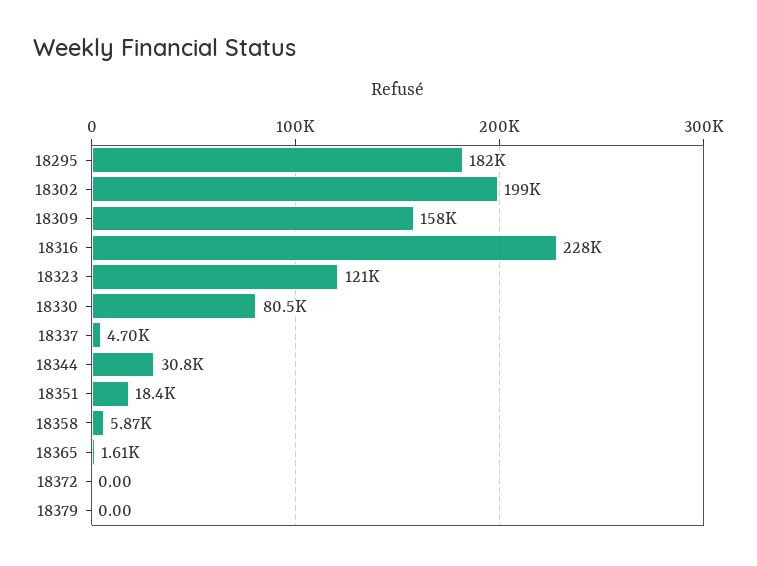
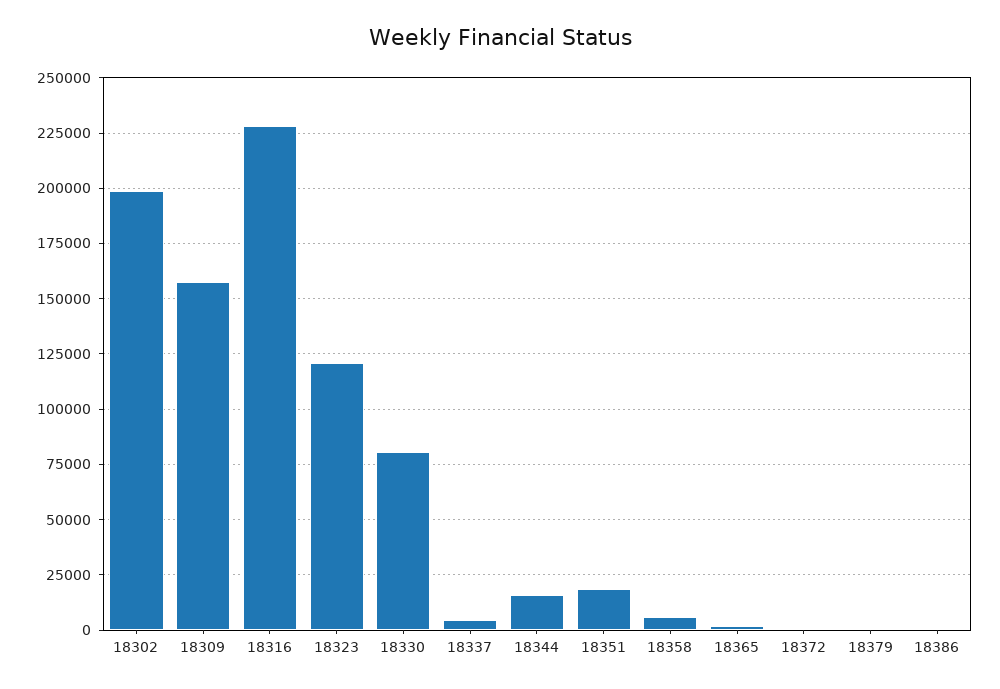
18295: 182000 -> none
18344: 30800 -> 15000
18386: none -> 0

